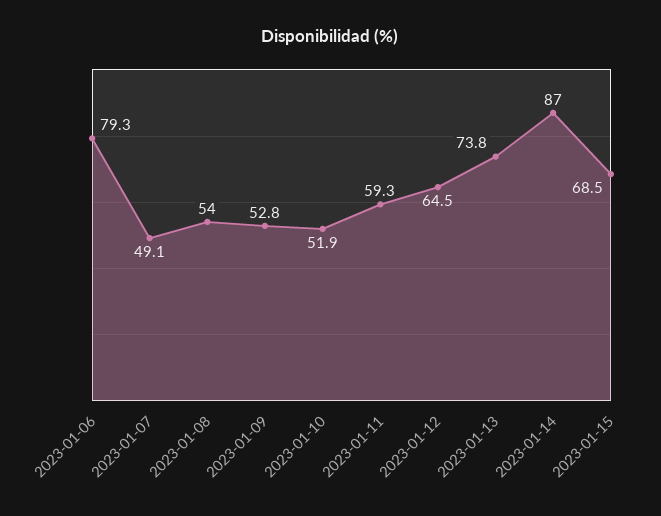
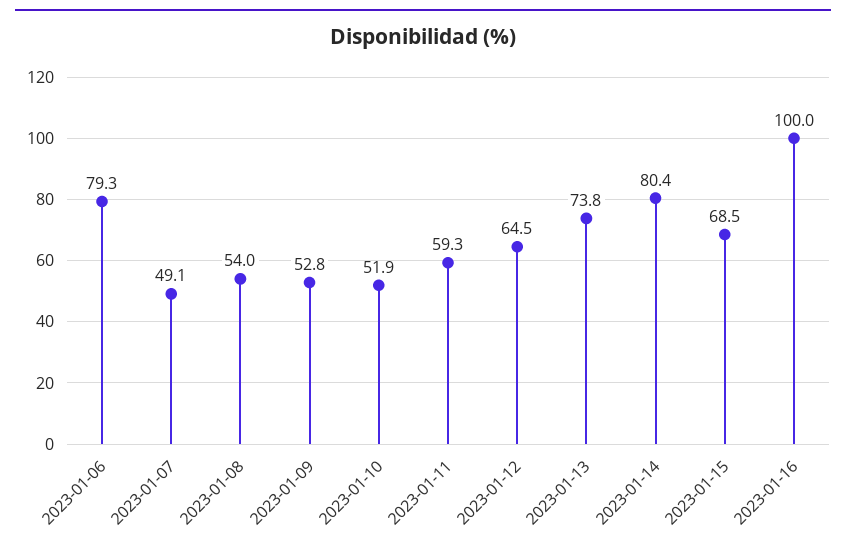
2023-01-14: 87 -> 80.4
2023-01-16: none -> 100

